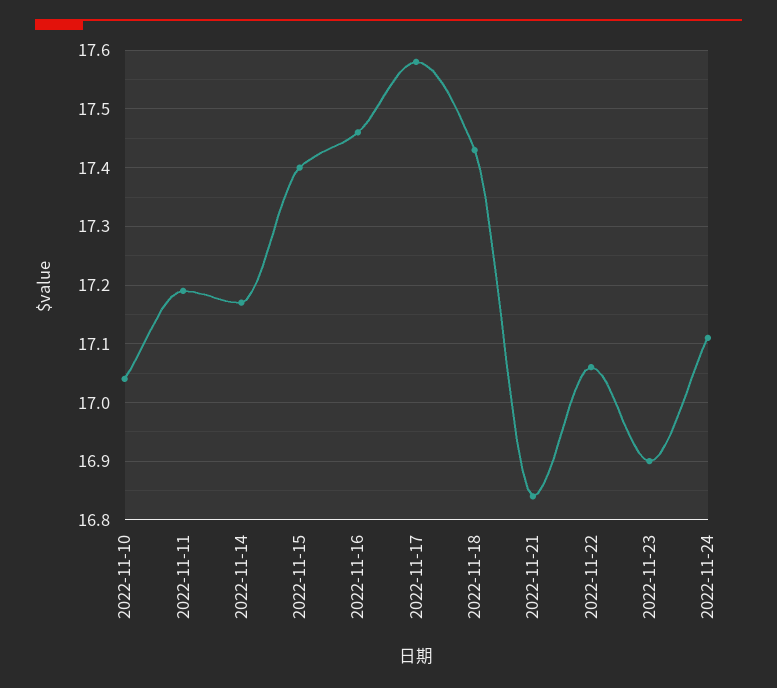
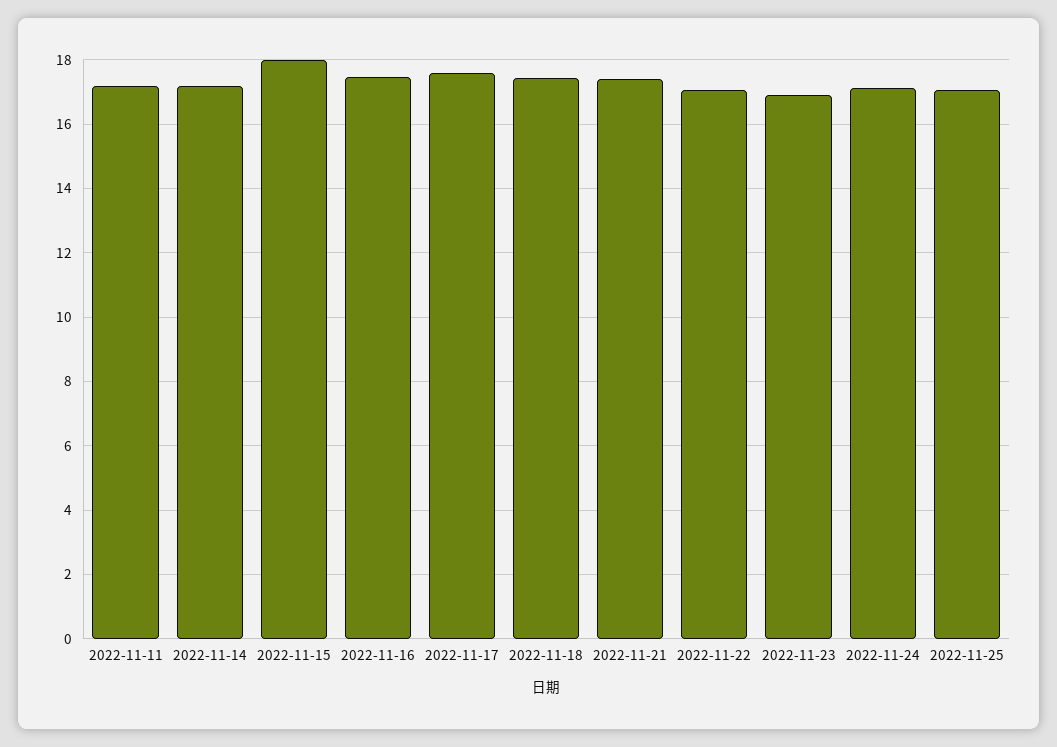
2022-11-10: 17.05 -> none
2022-11-15: 17.4 -> 18
2022-11-21: 16.85 -> 17.4
2022-11-25: none -> 17

